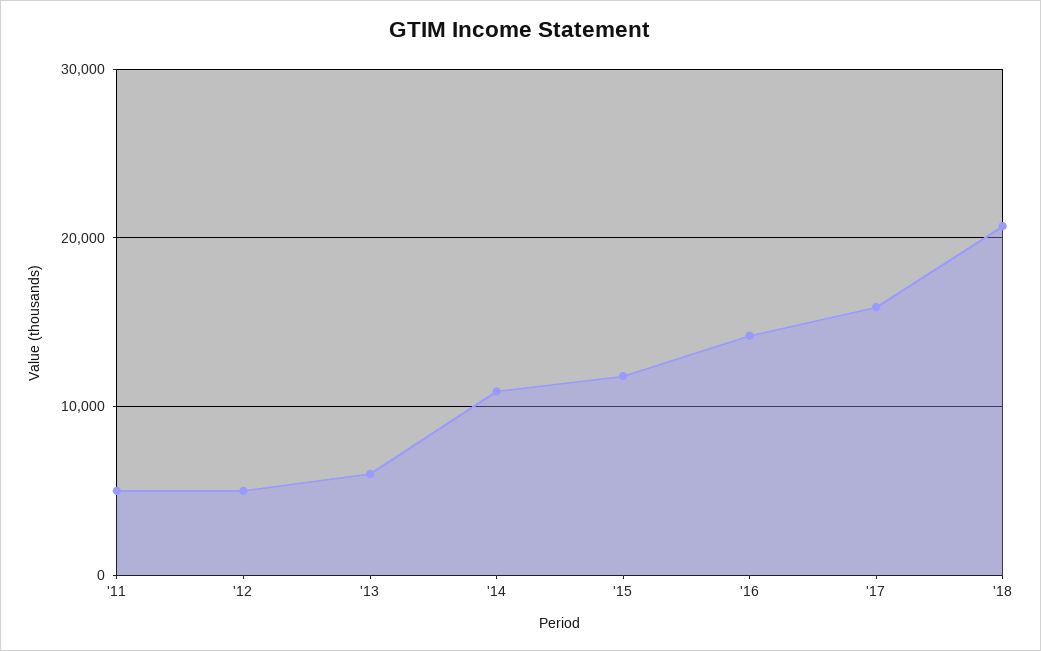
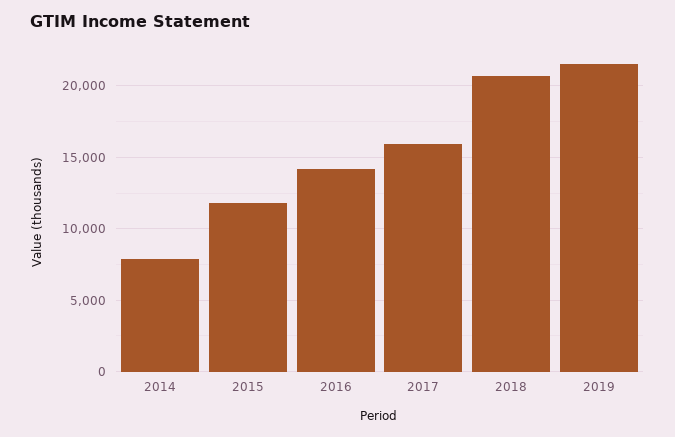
'11: 5000 -> none
'12: 5000 -> none
'13: 6000 -> none
'14: 11000 -> 8000
2019: none -> 21500

